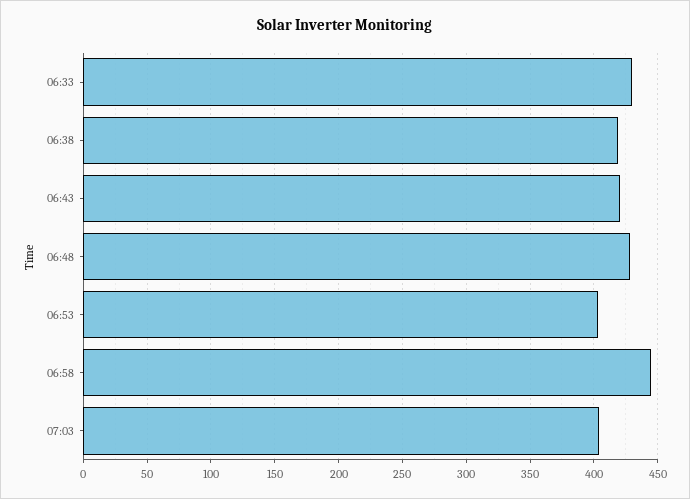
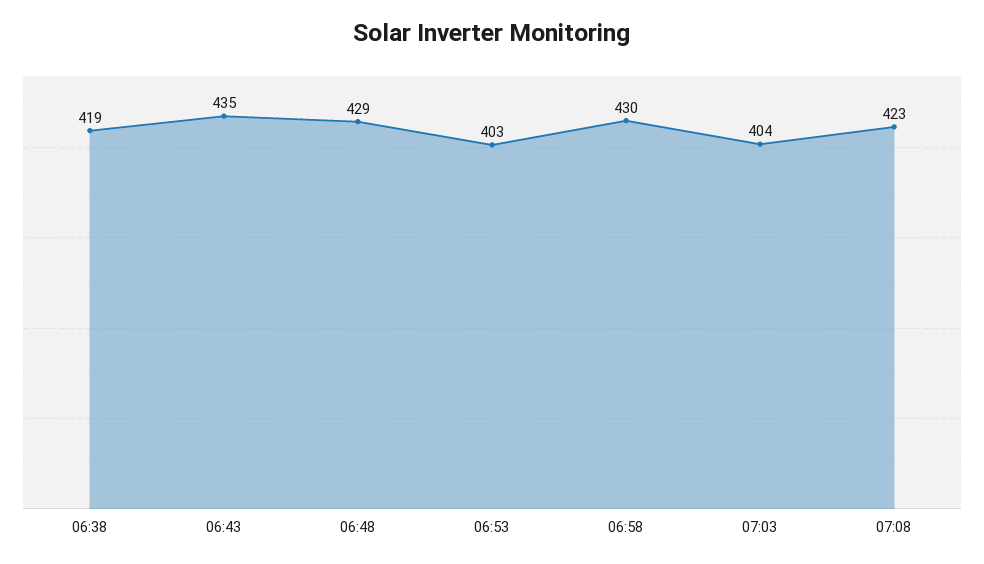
06:33: 430 -> none
06:43: 420 -> 435
06:58: 445 -> 430
07:08: none -> 423

